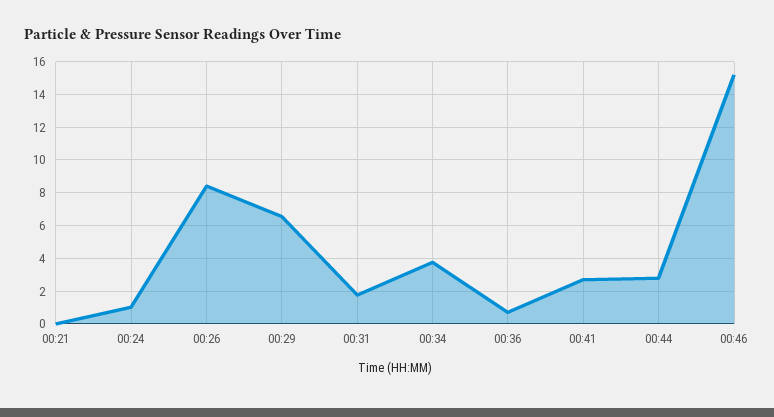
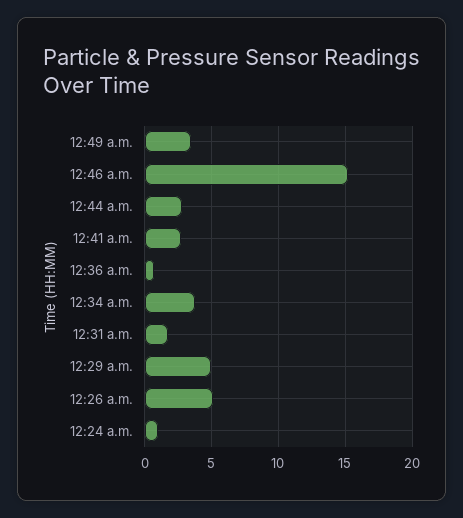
00:21: 0 -> none
00:26: 8.5 -> 5
00:29: 6.5 -> 5
12:49 a.m.: none -> 3.5

